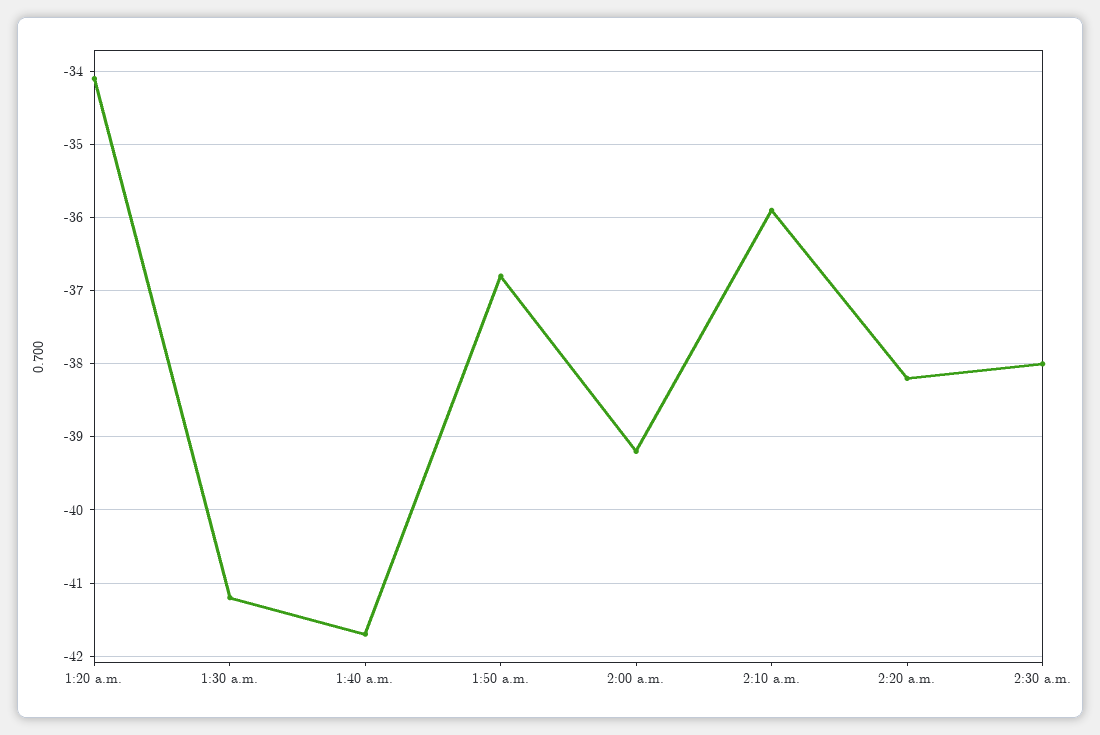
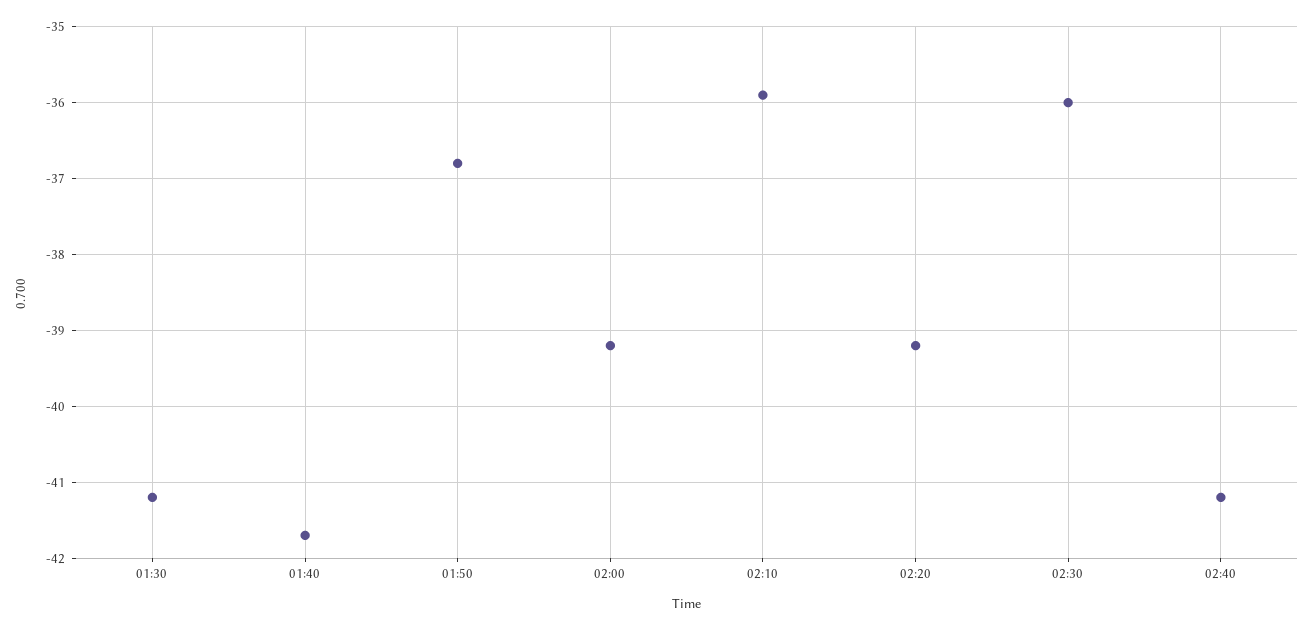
1:20 a.m.: -34.1 -> none
2:20 a.m.: -38.2 -> -39.2
2:30 a.m.: -38 -> -36
02:40: none -> -41.2

